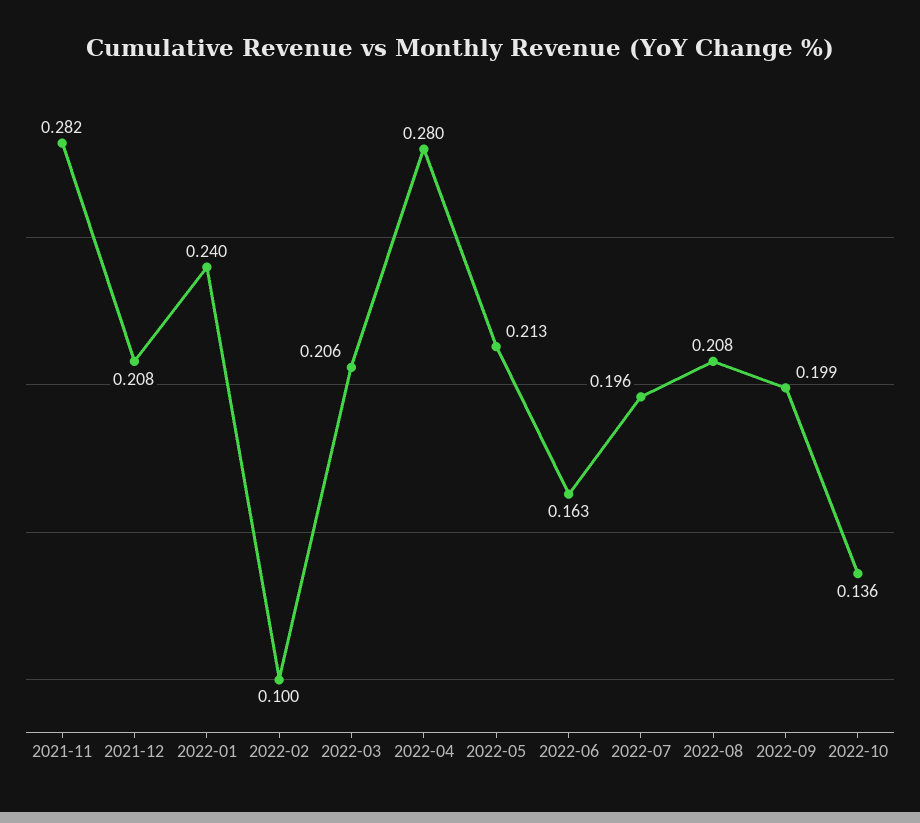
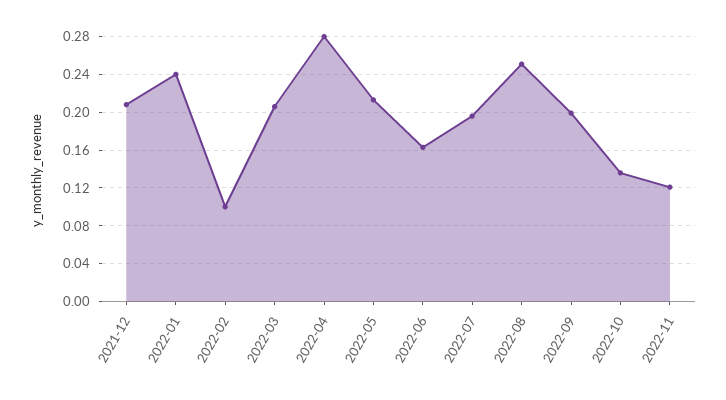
2021-11: 0.282 -> none
2022-08: 0.208 -> 0.25
2022-11: none -> 0.12

